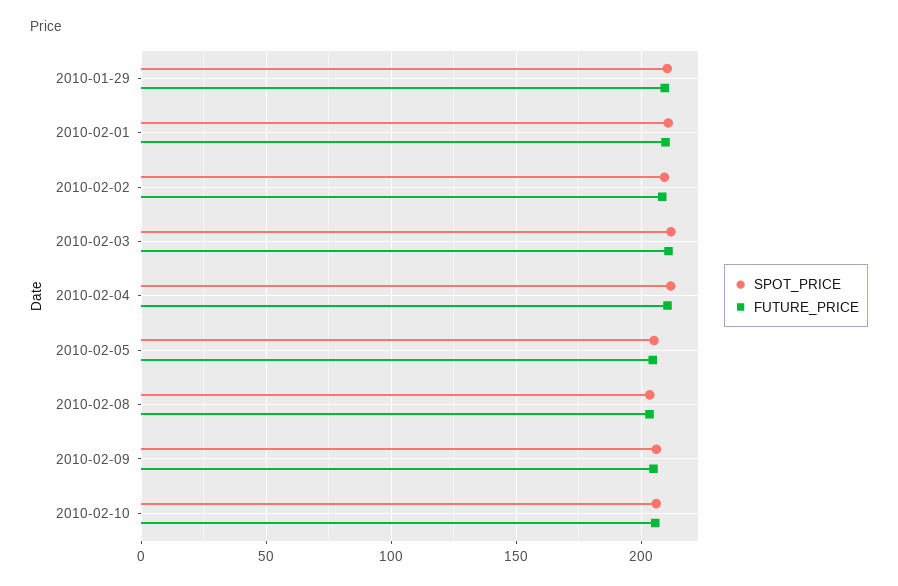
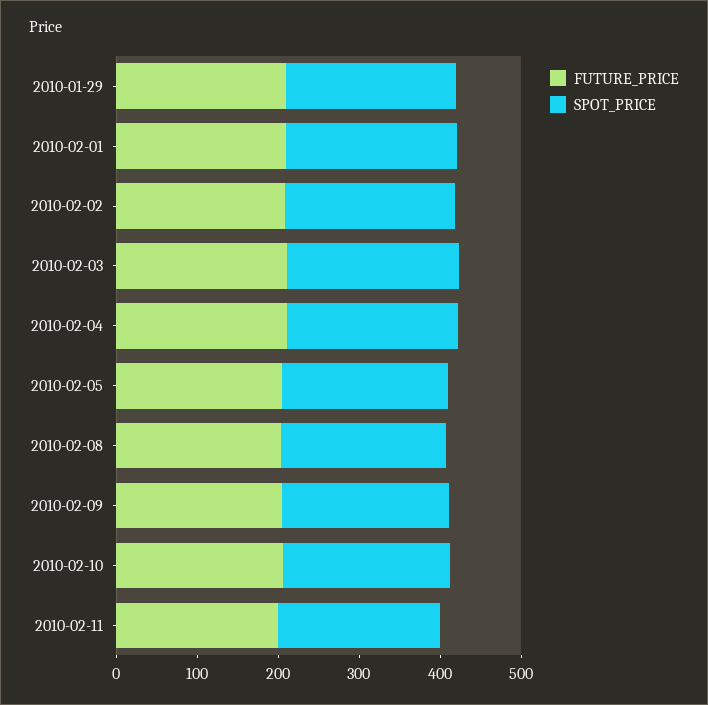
FUTURE_PRICE, 2010-02-11: none -> 200
SPOT_PRICE, 2010-02-11: none -> 200

